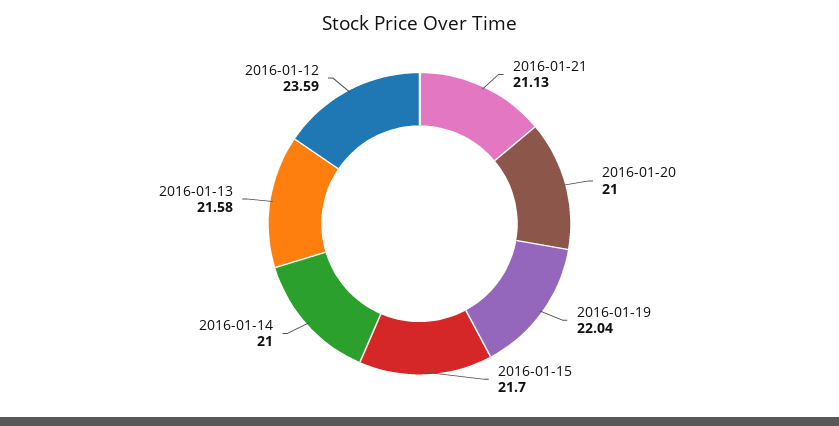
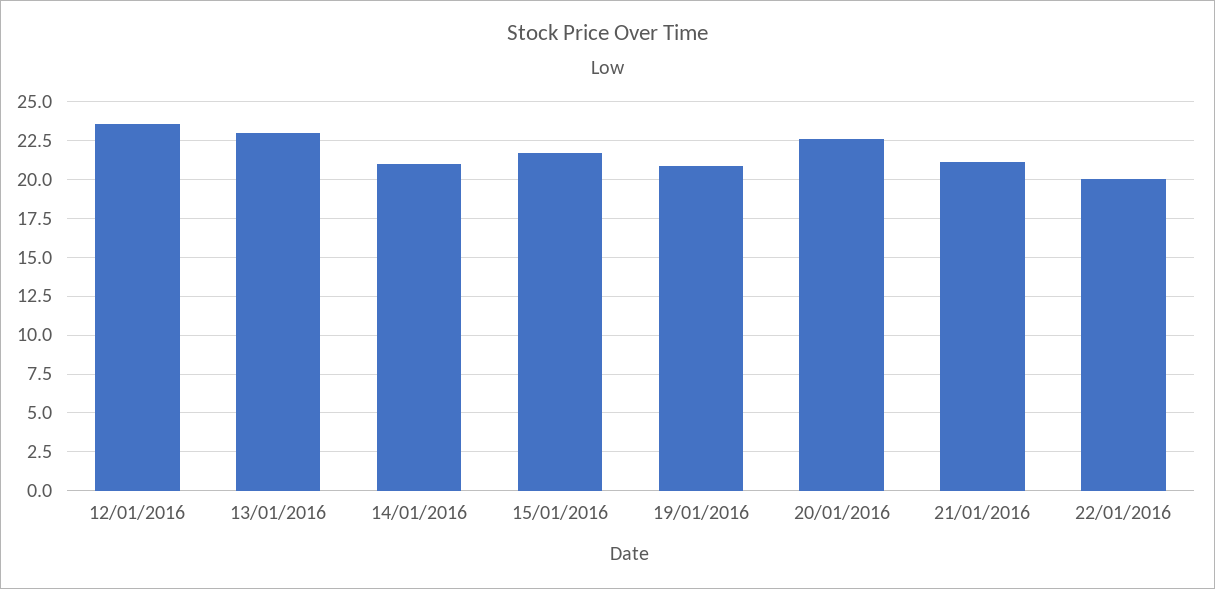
2016-01-20: 21 -> 22.5
2016-01-19: 22.04 -> 21
2016-01-13: 21.58 -> 23
22/01/2016: none -> 20

